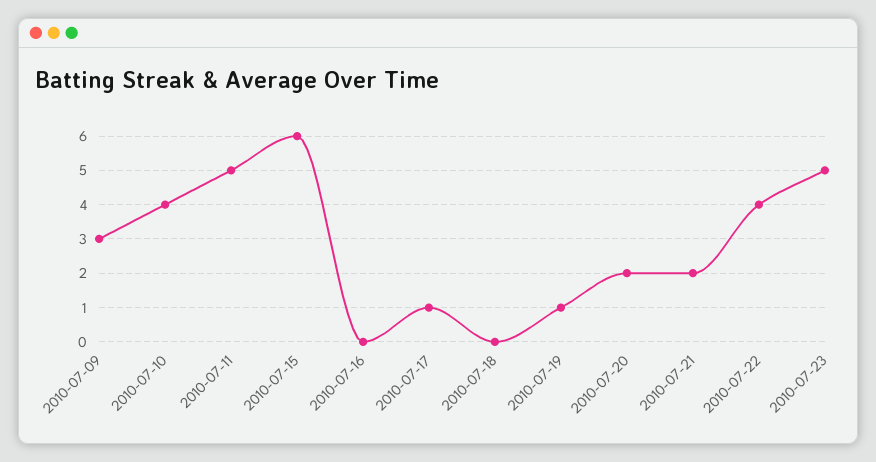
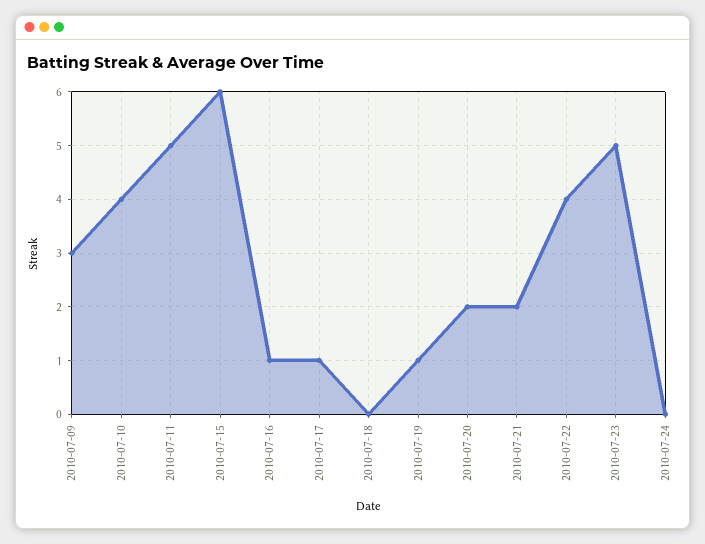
2010-07-16: 0 -> 1
2010-07-24: none -> 0

